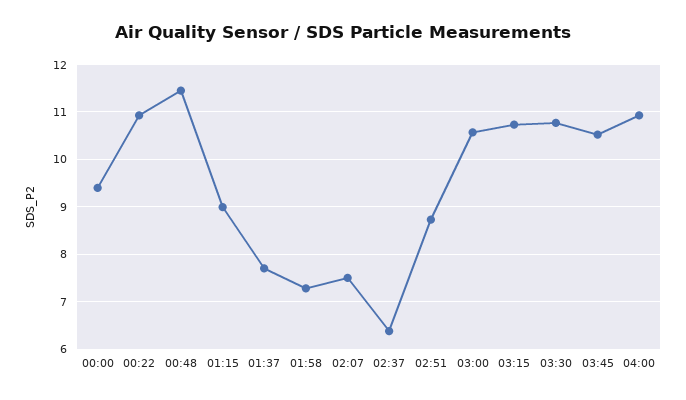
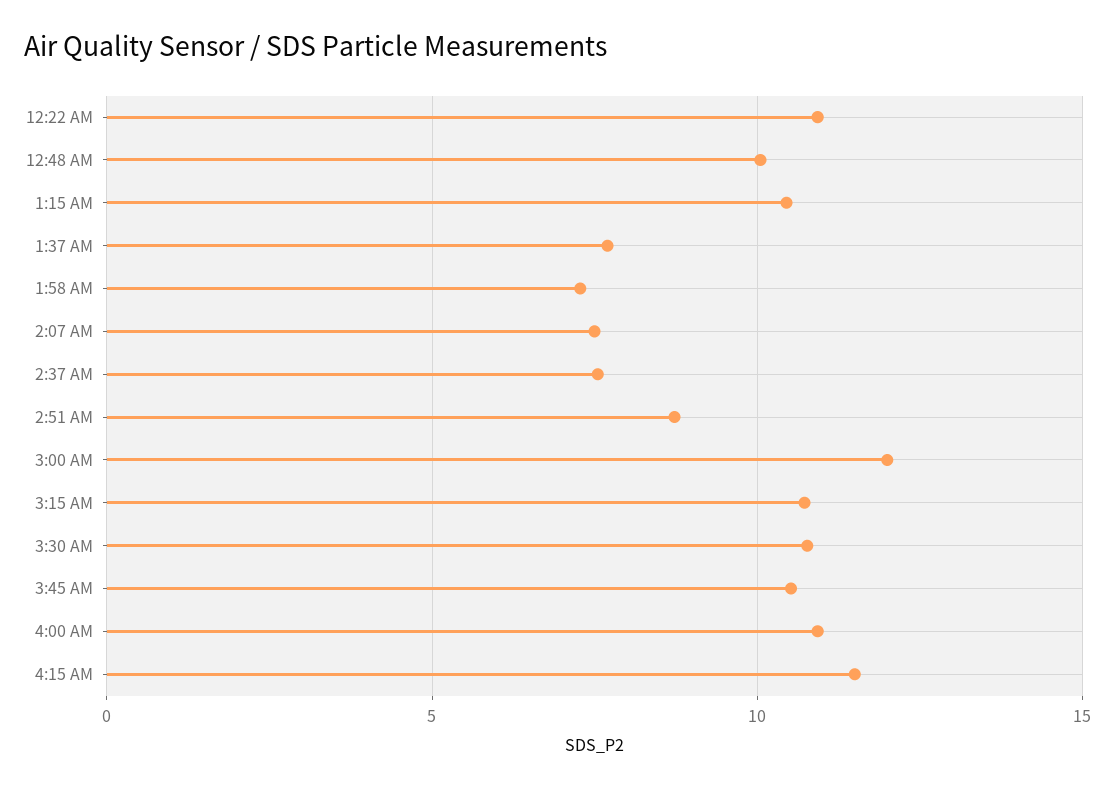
00:00: 9.4 -> none
00:48: 11.4 -> 10
01:15: 9 -> 10.5
02:37: 6.4 -> 7.5
03:00: 10.6 -> 12
4:15 AM: none -> 11.5

